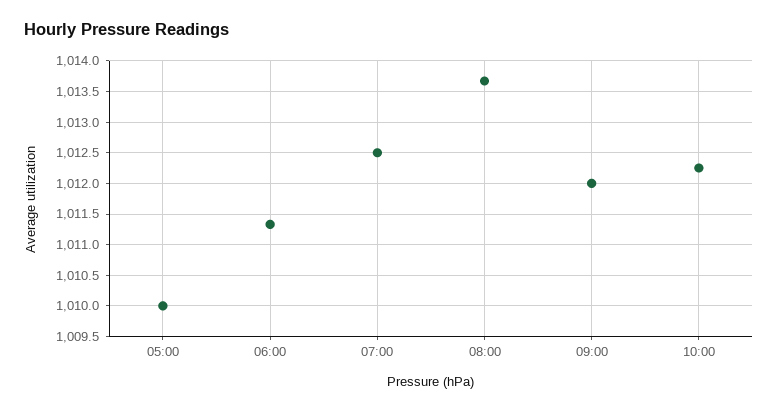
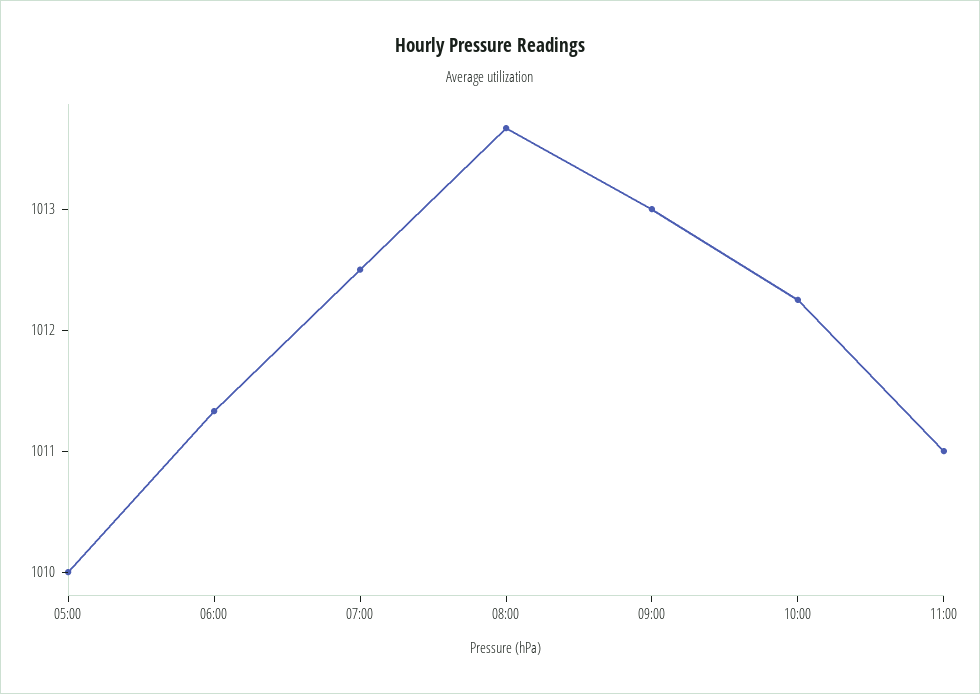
09:00: 1012 -> 1013
11:00: none -> 1011

